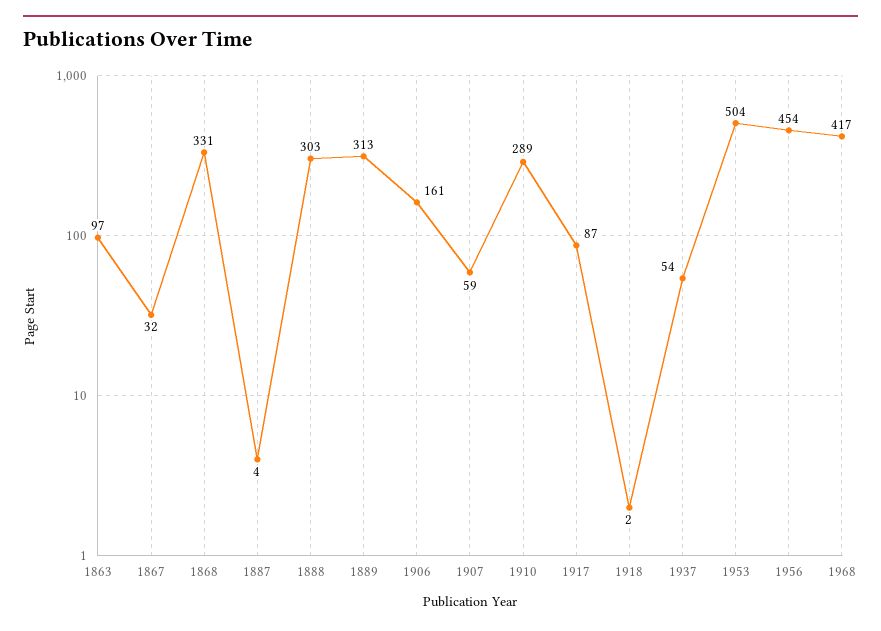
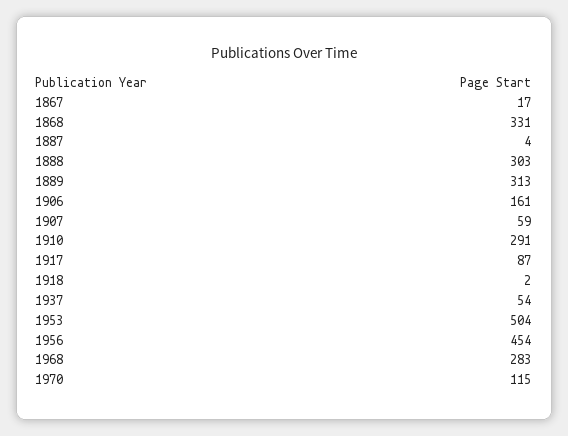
1863: 97 -> none
1867: 32 -> 17
1910: 289 -> 291
1968: 417 -> 283
1970: none -> 115

